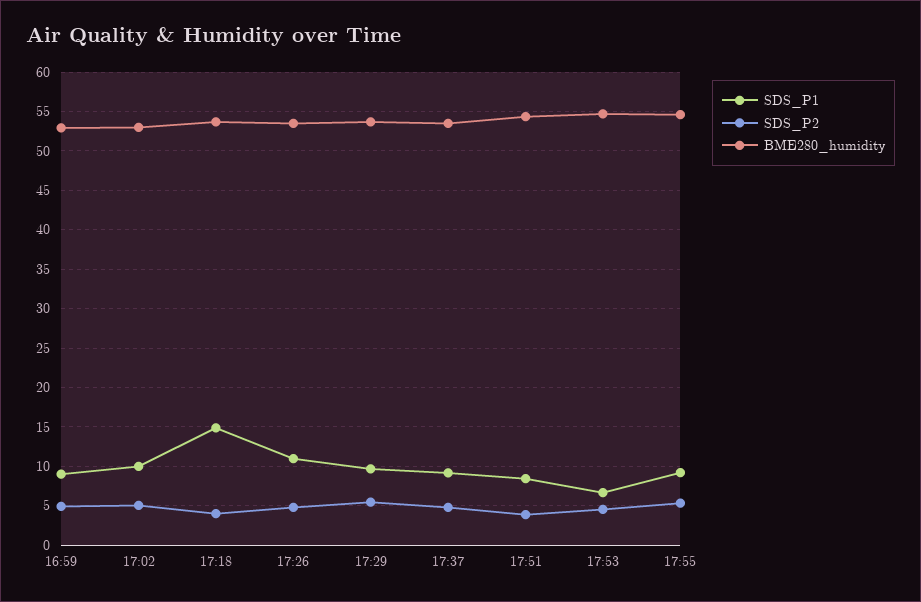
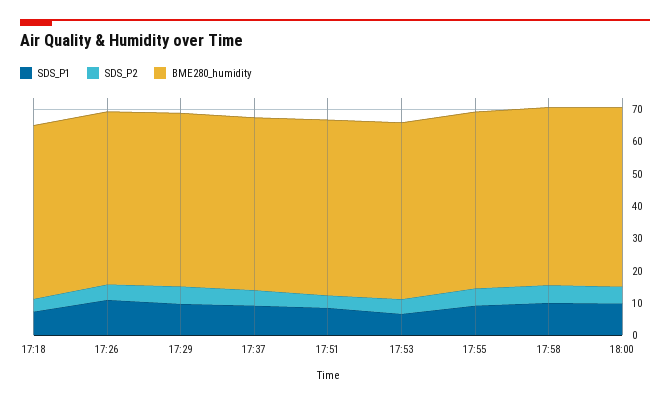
SDS_P1, 16:59: 9 -> none
SDS_P2, 16:59: 5 -> none
BME280_humidity, 16:59: 53 -> none
SDS_P1, 17:02: 10 -> none
SDS_P2, 17:02: 5 -> none
BME280_humidity, 17:02: 53 -> none
SDS_P1, 17:18: 15 -> 7.5
SDS_P1, 17:58: none -> 10
SDS_P2, 17:58: none -> 5
BME280_humidity, 17:58: none -> 55
SDS_P1, 18:00: none -> 10
SDS_P2, 18:00: none -> 5
BME280_humidity, 18:00: none -> 55

